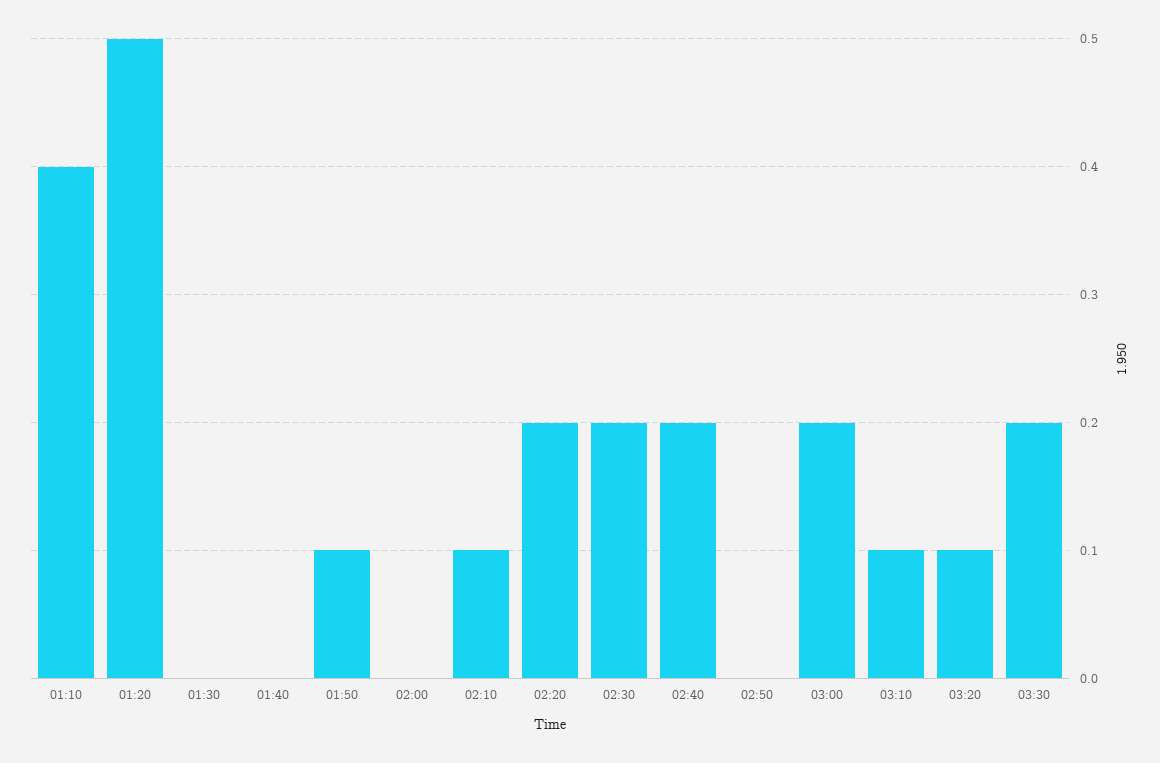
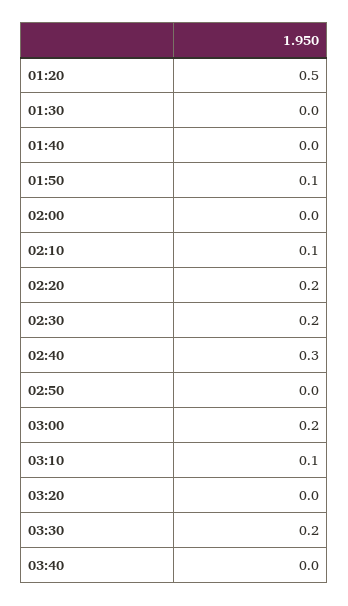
01:10: 0.4 -> none
02:40: 0.2 -> 0.3
03:20: 0.1 -> 0
03:40: none -> 0

